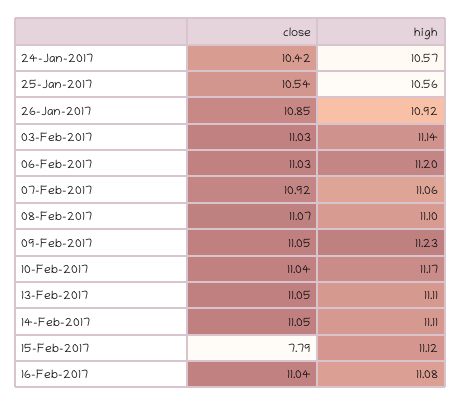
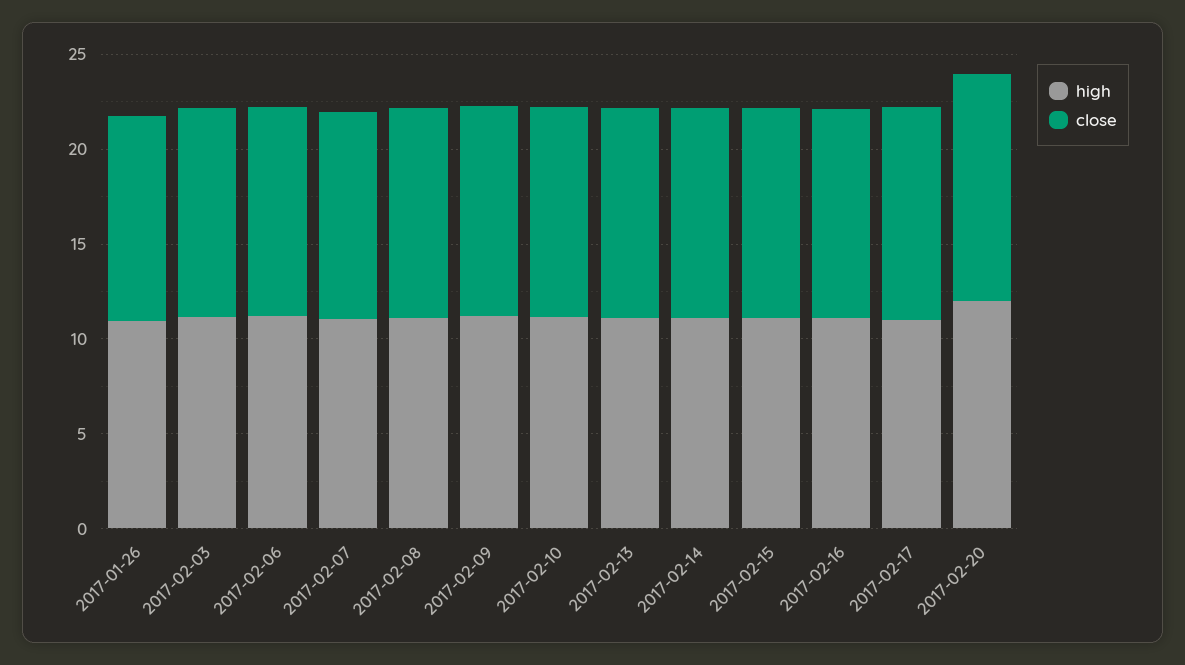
close, 24-Jan-2017: 10.42 -> none
high, 24-Jan-2017: 10.57 -> none
close, 25-Jan-2017: 10.54 -> none
high, 25-Jan-2017: 10.56 -> none
close, 15-Feb-2017: 7.79 -> 11
high, 2017-02-17: none -> 11
close, 2017-02-17: none -> 11
high, 2017-02-20: none -> 12
close, 2017-02-20: none -> 12

